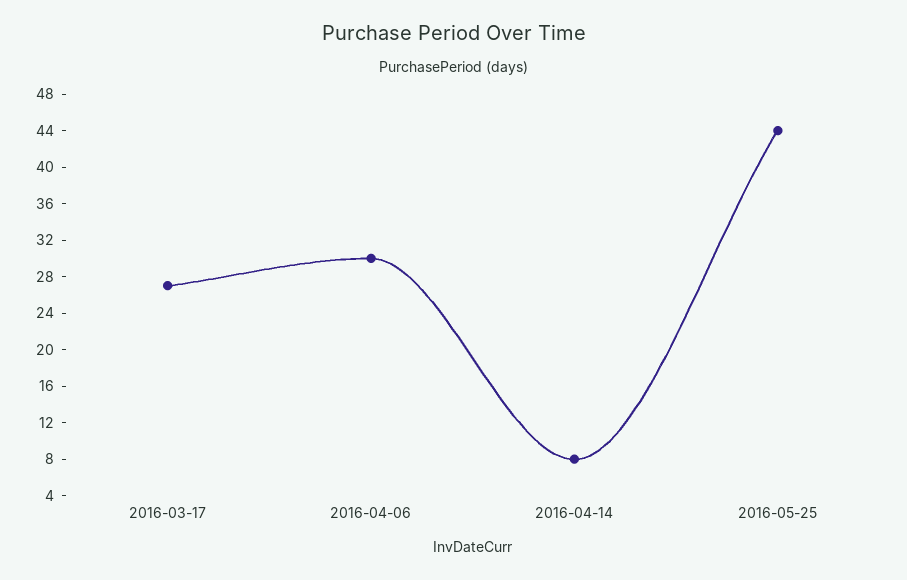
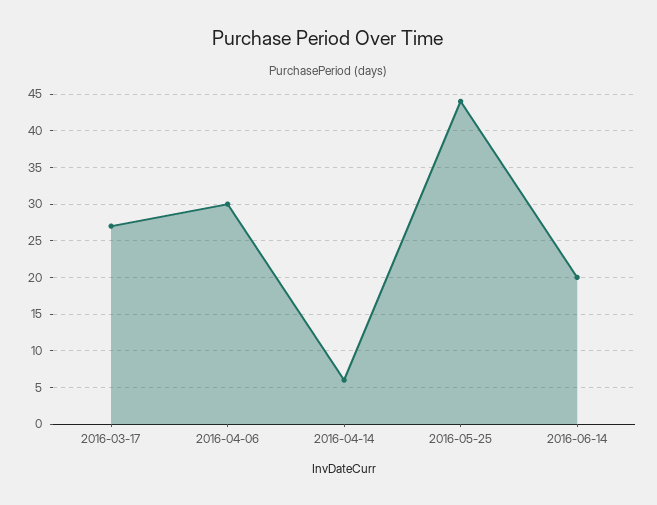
2016-04-14: 8 -> 6
2016-06-14: none -> 20

